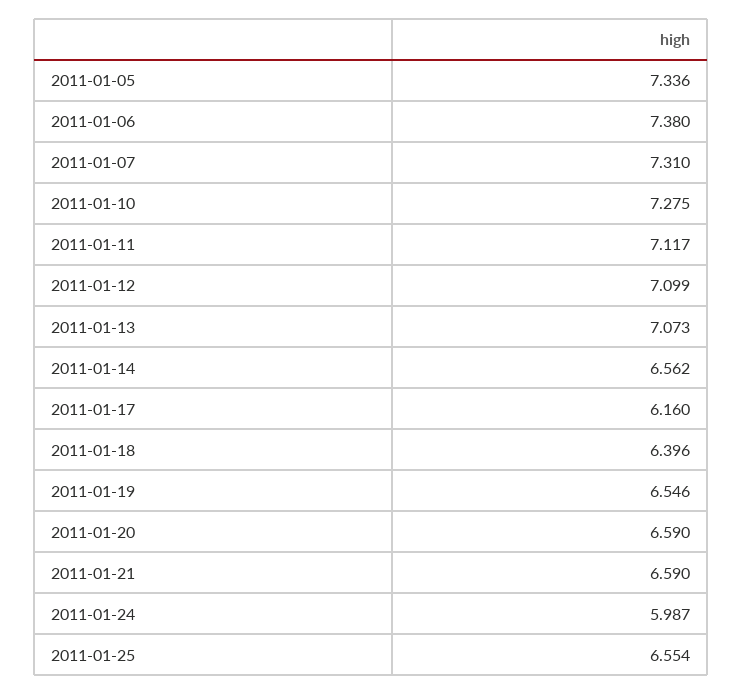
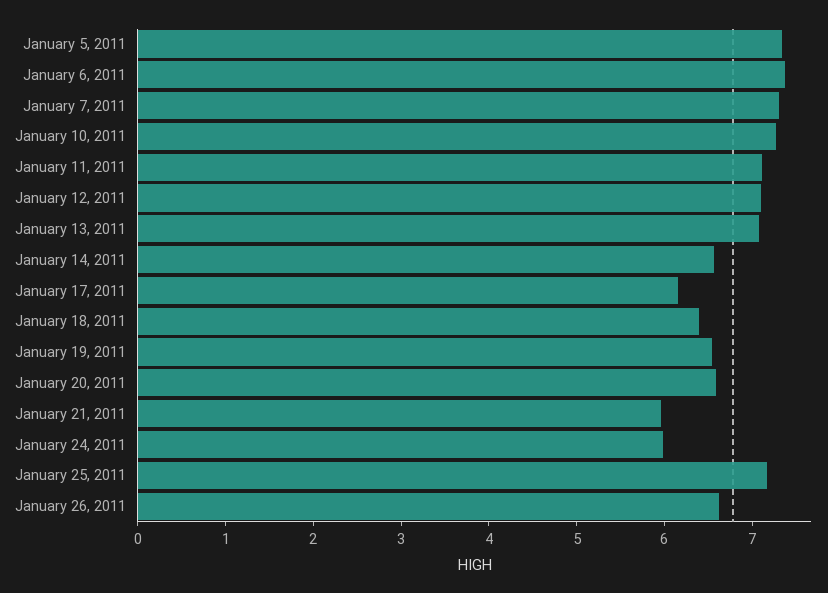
2011-01-21: 6.59 -> 6
2011-01-25: 6.554 -> 7.2
January 26, 2011: none -> 6.6

